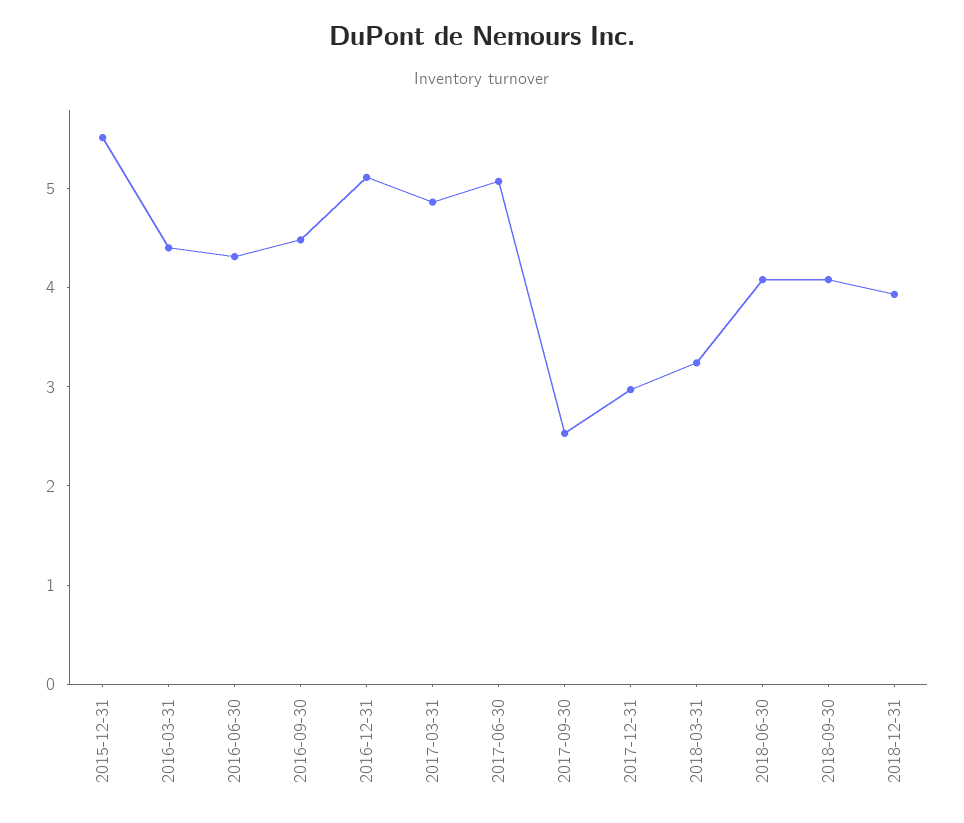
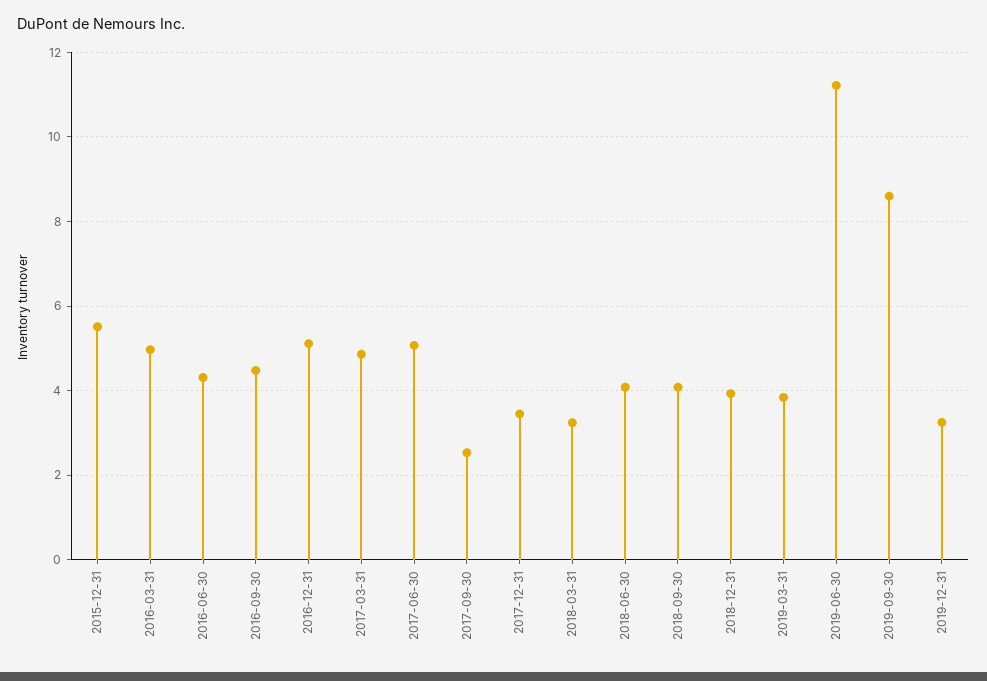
2016-03-31: 4.4 -> 5
2017-12-31: 3 -> 3.4
2019-03-31: none -> 3.8
2019-06-30: none -> 11.2
2019-09-30: none -> 8.6
2019-12-31: none -> 3.2

